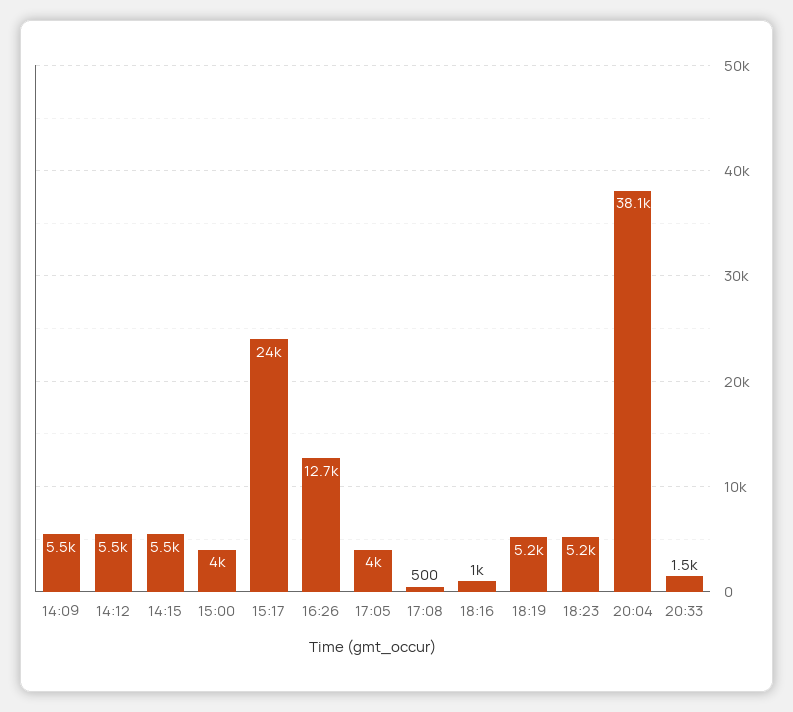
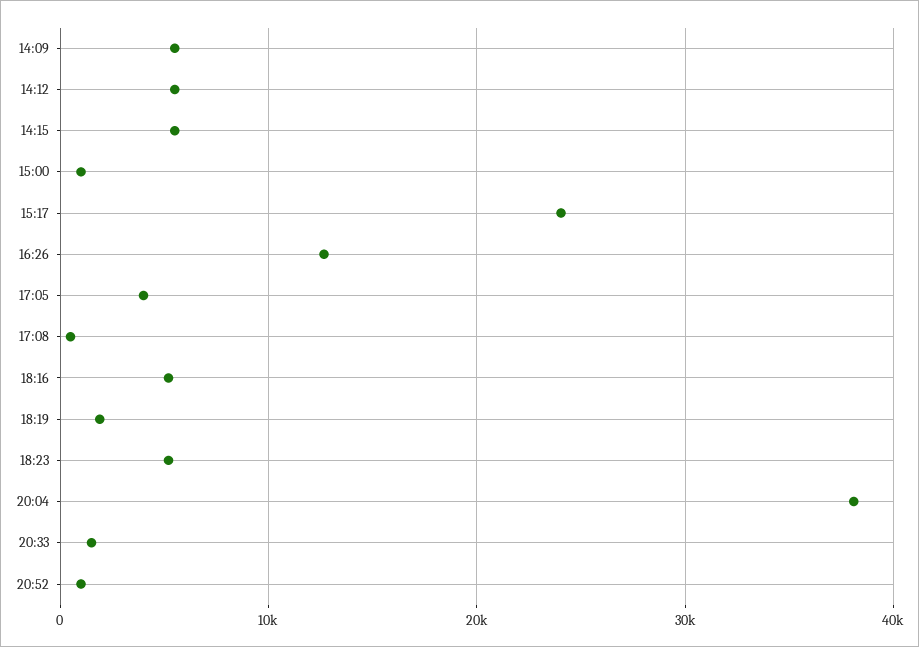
15:00: 4000 -> 1000
18:16: 1000 -> 5000
18:19: 5200 -> 2000
20:52: none -> 1000

